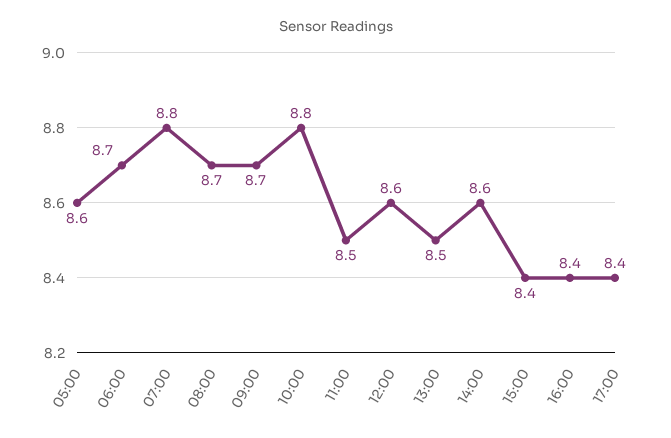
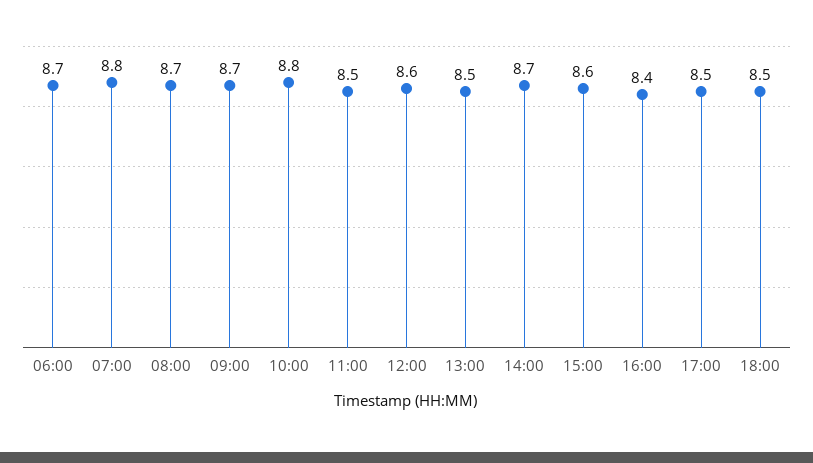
05:00: 8.6 -> none
14:00: 8.6 -> 8.7
15:00: 8.4 -> 8.6
17:00: 8.4 -> 8.5
18:00: none -> 8.5

